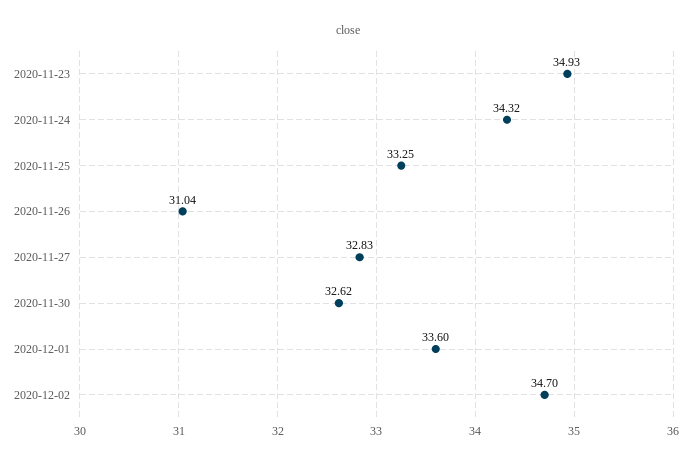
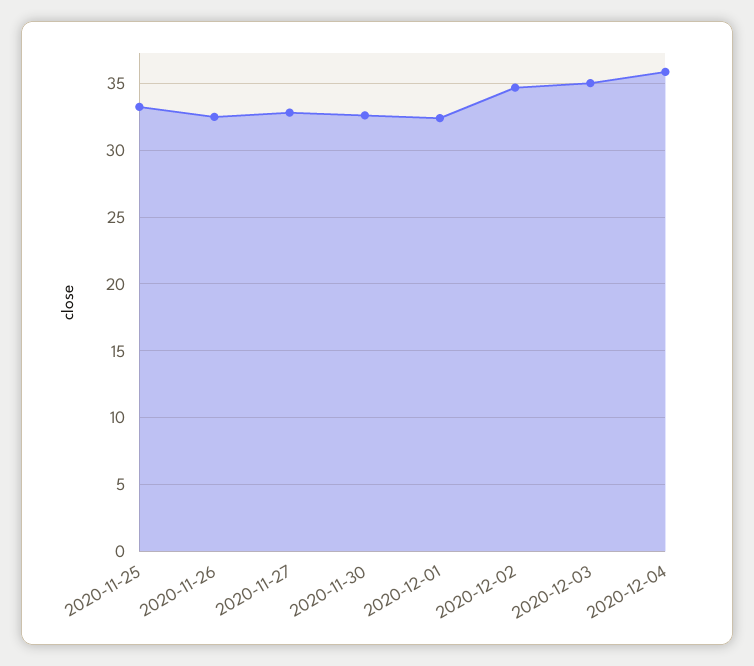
2020-11-23: 34.93 -> none
2020-11-24: 34.32 -> none
2020-11-26: 31.04 -> 32.5
2020-12-01: 33.6 -> 32.5
2020-12-03: none -> 35
2020-12-04: none -> 36

